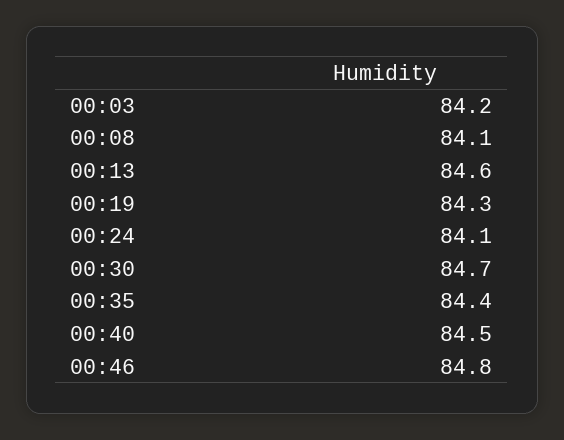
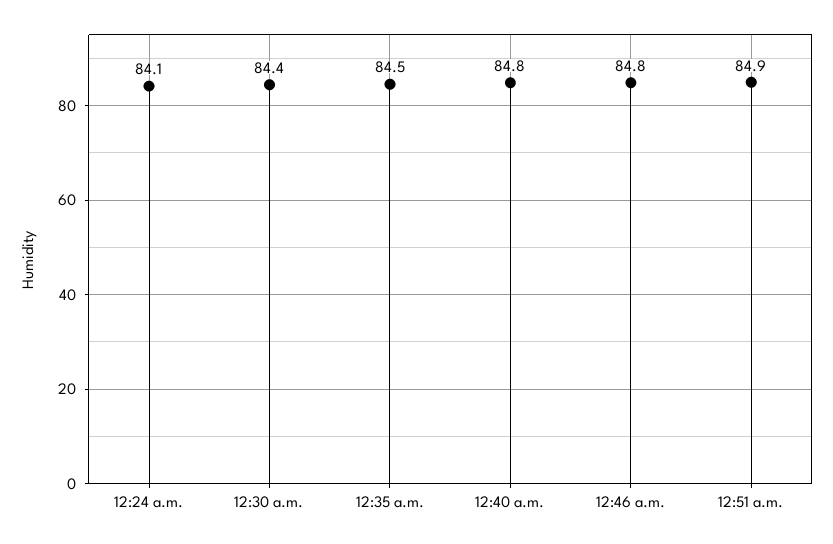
00:03: 84.2 -> none
00:08: 84.1 -> none
00:13: 84.6 -> none
00:19: 84.3 -> none
00:30: 84.7 -> 84.4
00:35: 84.4 -> 84.5
00:40: 84.5 -> 84.8
12:51 a.m.: none -> 84.9

